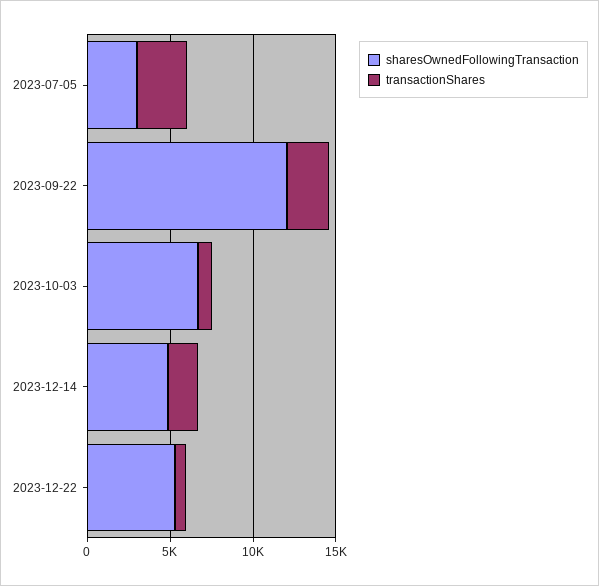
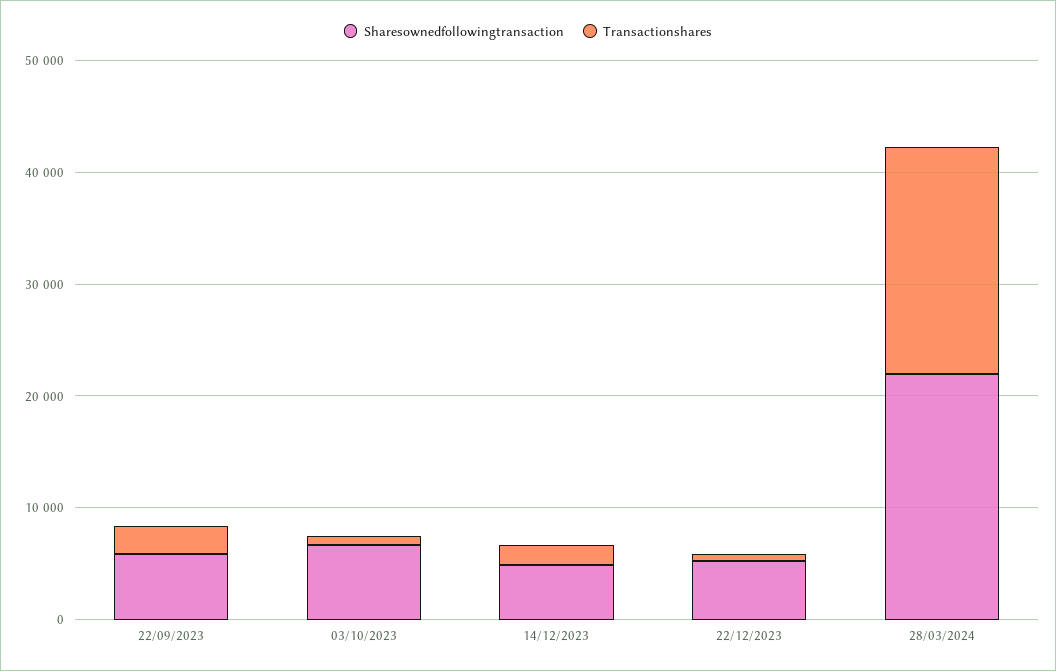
sharesOwnedFollowingTransaction, 2023-07-05: 3000 -> none
transactionShares, 2023-07-05: 3000 -> none
sharesOwnedFollowingTransaction, 2023-09-22: 12000 -> 6000
sharesOwnedFollowingTransaction, 28/03/2024: none -> 22000
transactionShares, 28/03/2024: none -> 20000

